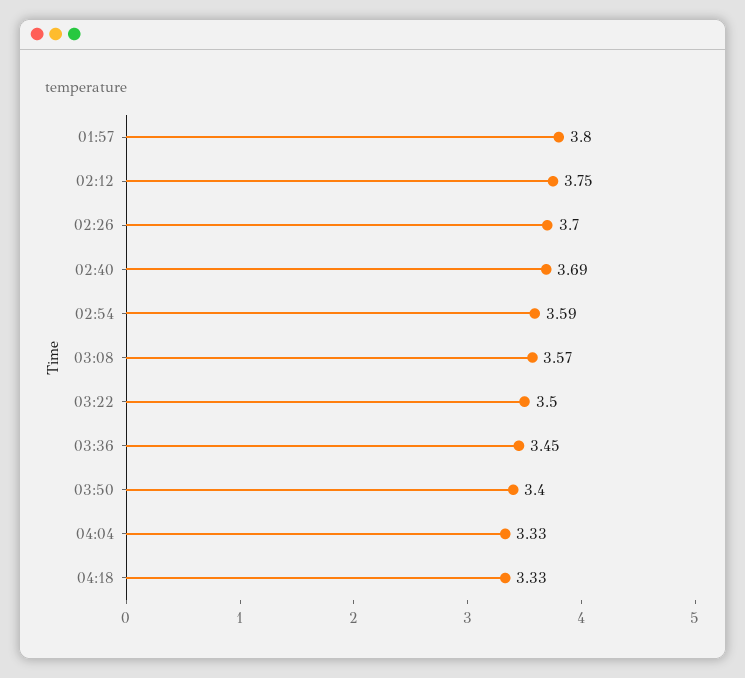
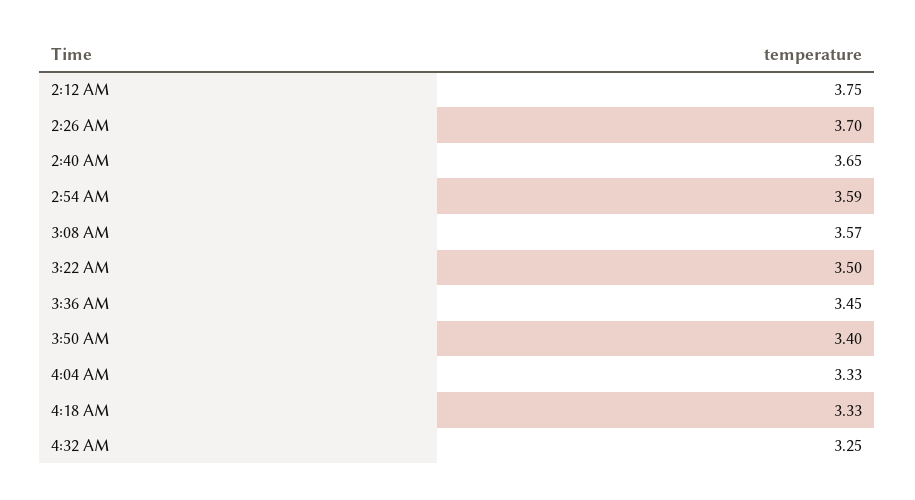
01:57: 3.8 -> none
02:40: 3.69 -> 3.65
4:32 AM: none -> 3.25

